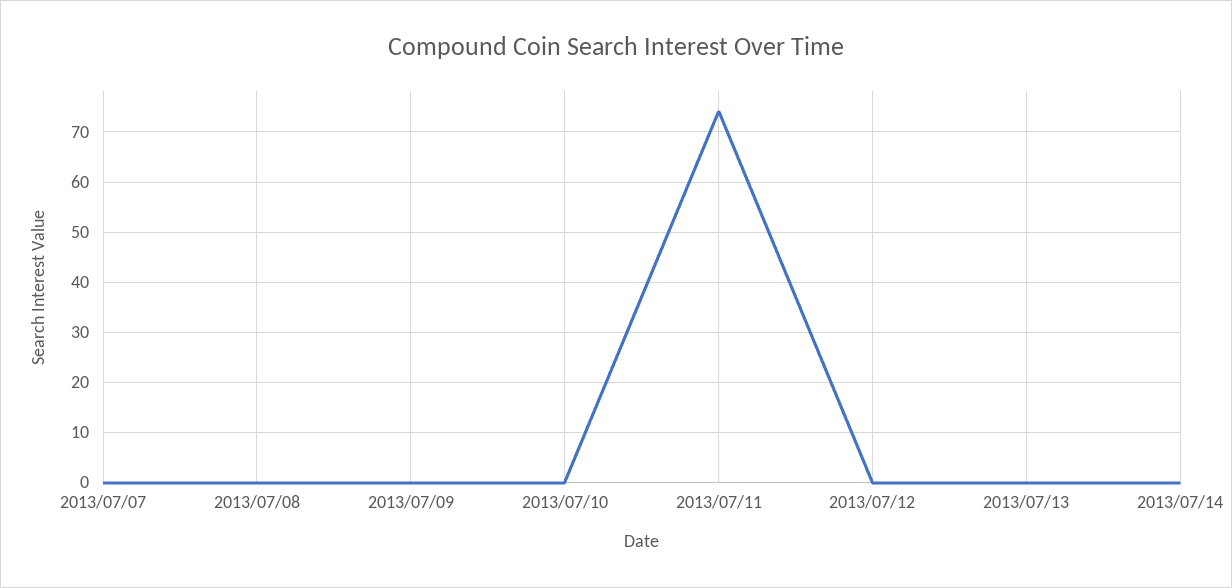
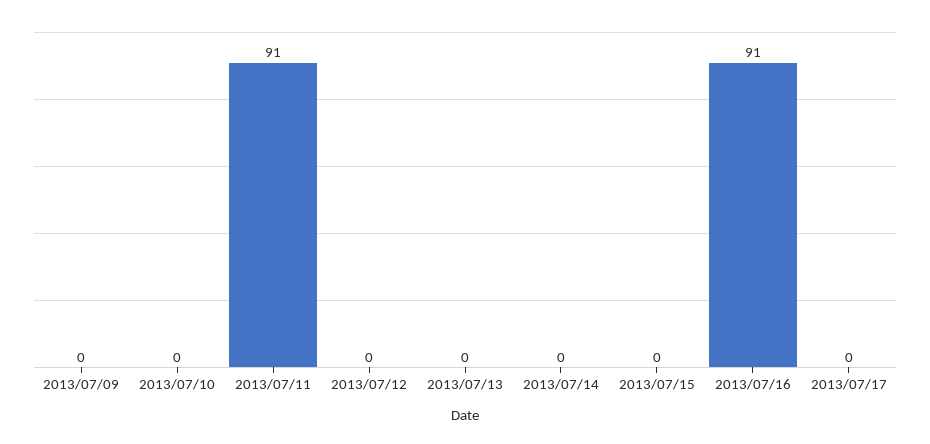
2013/07/07: 0 -> none
2013/07/08: 0 -> none
2013/07/11: 75 -> 91
2013/07/15: none -> 0
2013/07/16: none -> 91
2013/07/17: none -> 0

